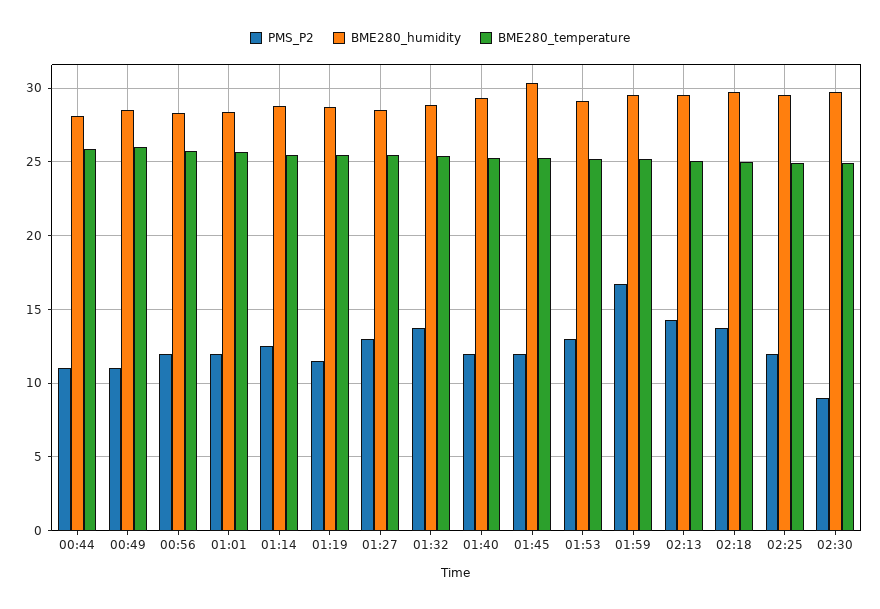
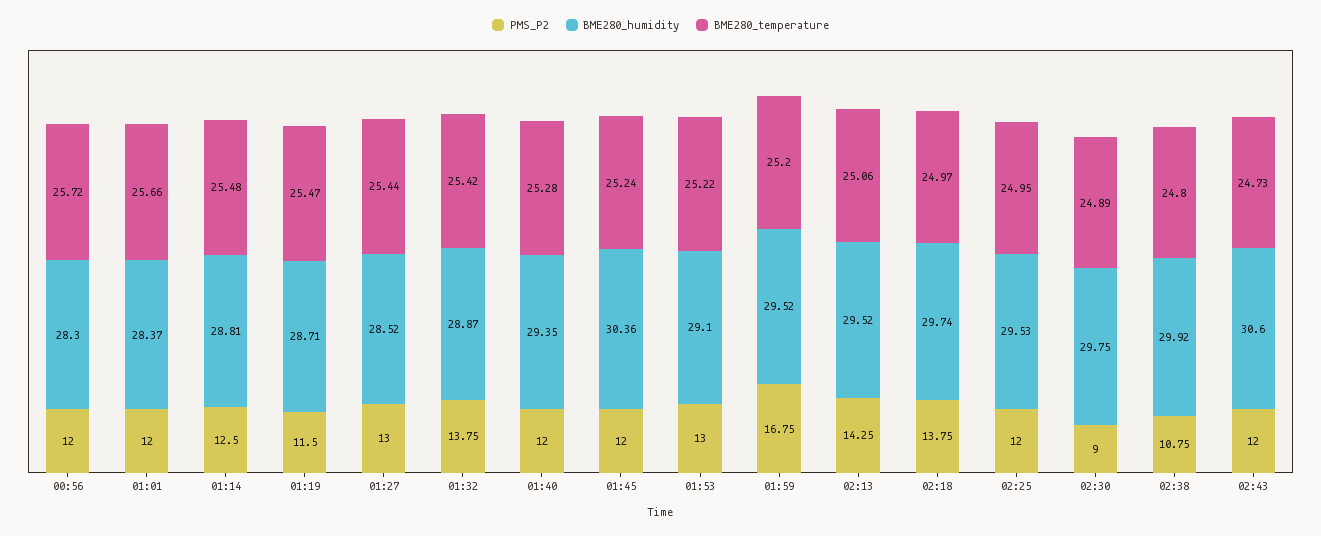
PMS_P2, 00:44: 11 -> none
BME280_humidity, 00:44: 28 -> none
BME280_temperature, 00:44: 26 -> none
PMS_P2, 00:49: 11 -> none
BME280_humidity, 00:49: 28.5 -> none
BME280_temperature, 00:49: 26 -> none
PMS_P2, 02:38: none -> 10.75
BME280_humidity, 02:38: none -> 29.92
BME280_temperature, 02:38: none -> 24.8
PMS_P2, 02:43: none -> 12
BME280_humidity, 02:43: none -> 30.6
BME280_temperature, 02:43: none -> 24.73

